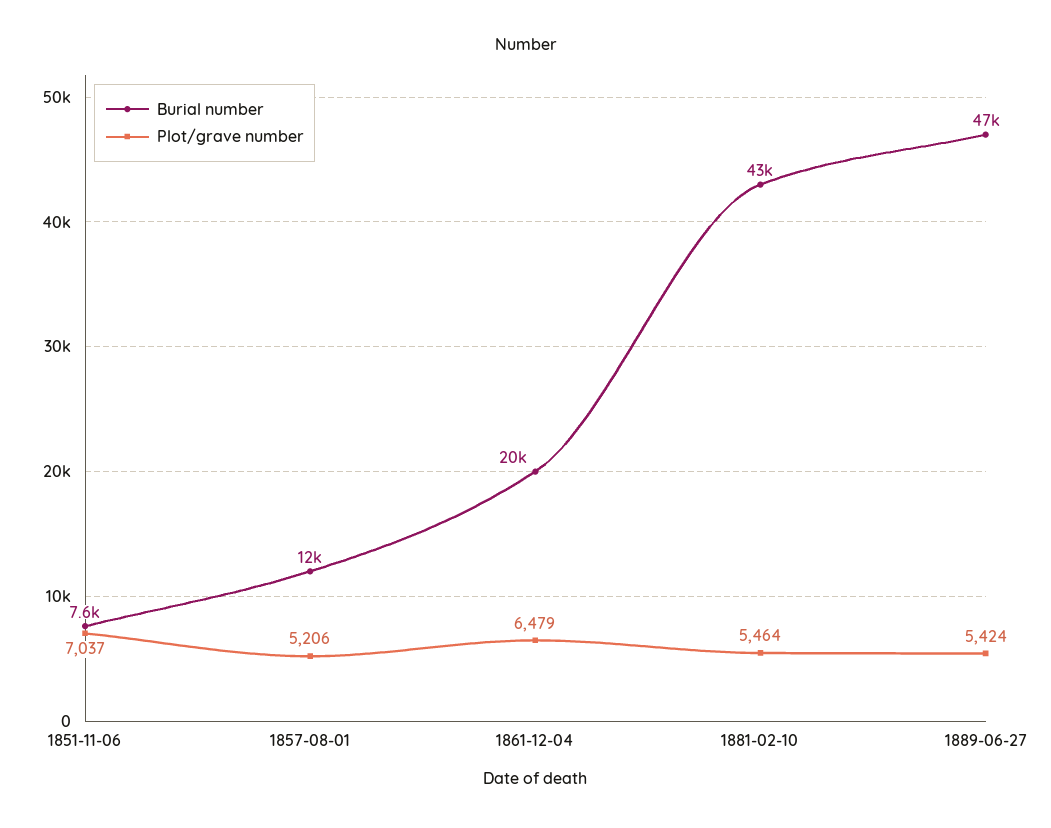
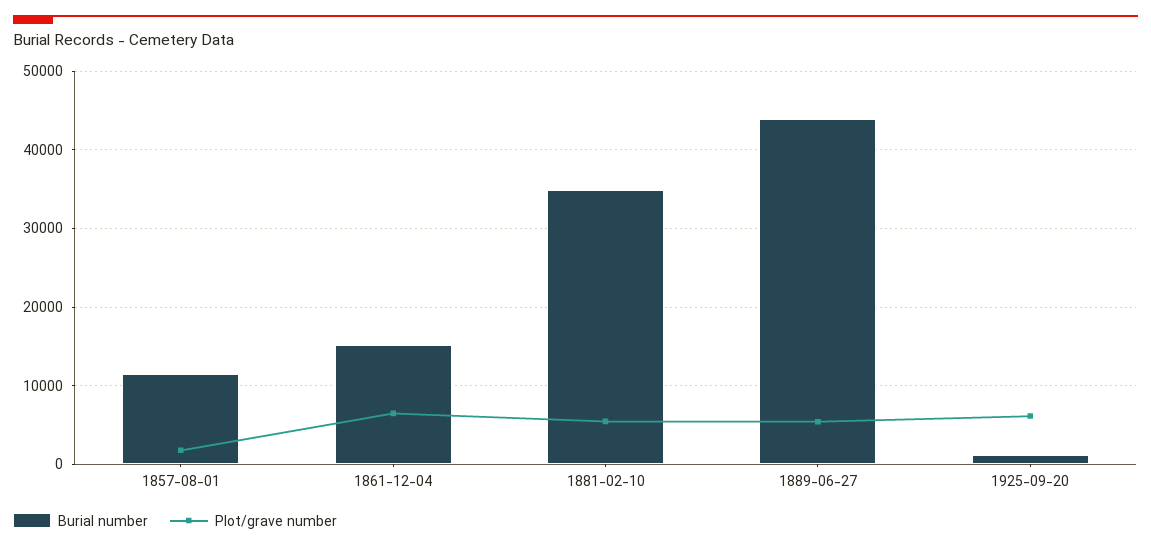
Burial number, 1851-11-06: 7600 -> none
Plot/grave number, 1851-11-06: 7037 -> none
Plot/grave number, 1857-08-01: 5206 -> 2000
Burial number, 1861-12-04: 20000 -> 15000
Burial number, 1881-02-10: 43000 -> 35000
Burial number, 1889-06-27: 47000 -> 44000
Burial number, 1925-09-20: none -> 1000
Plot/grave number, 1925-09-20: none -> 6000

